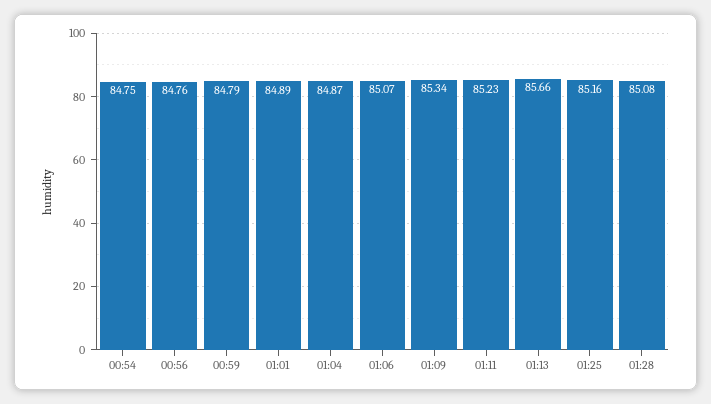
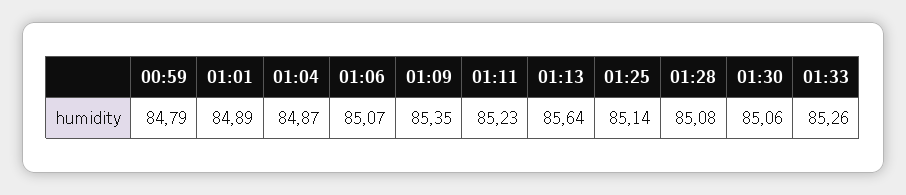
00:54: 84.75 -> none
00:56: 84.76 -> none
01:09: 85.34 -> 85.35
01:13: 85.66 -> 85.64
01:25: 85.16 -> 85.14
01:30: none -> 85.06
01:33: none -> 85.26

